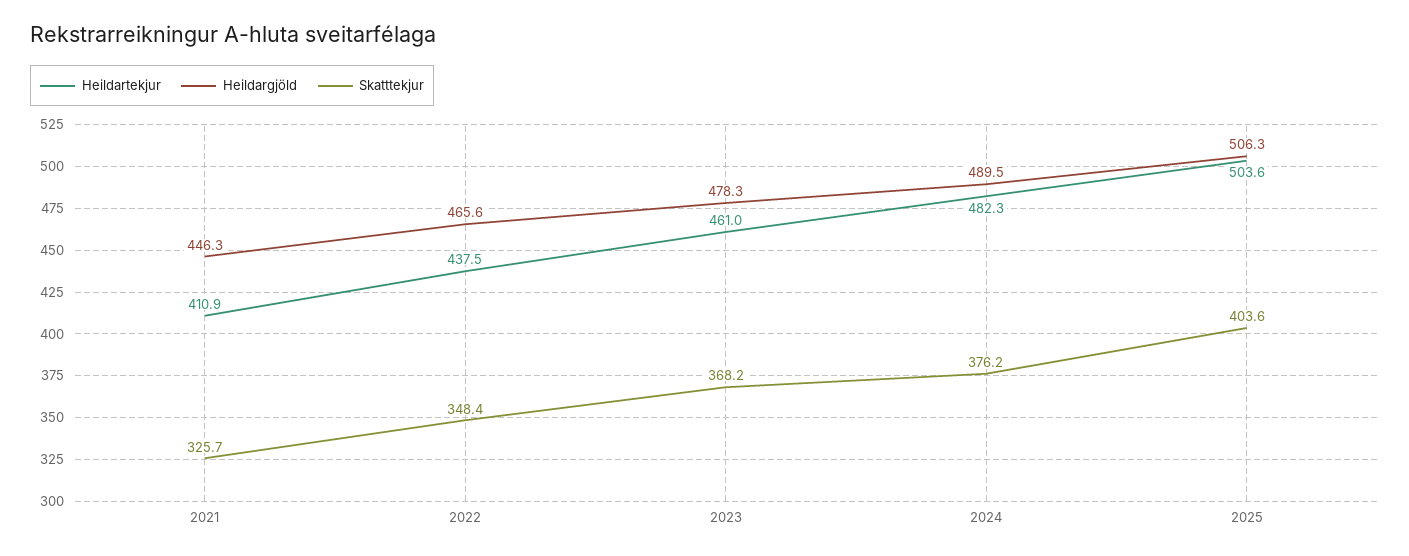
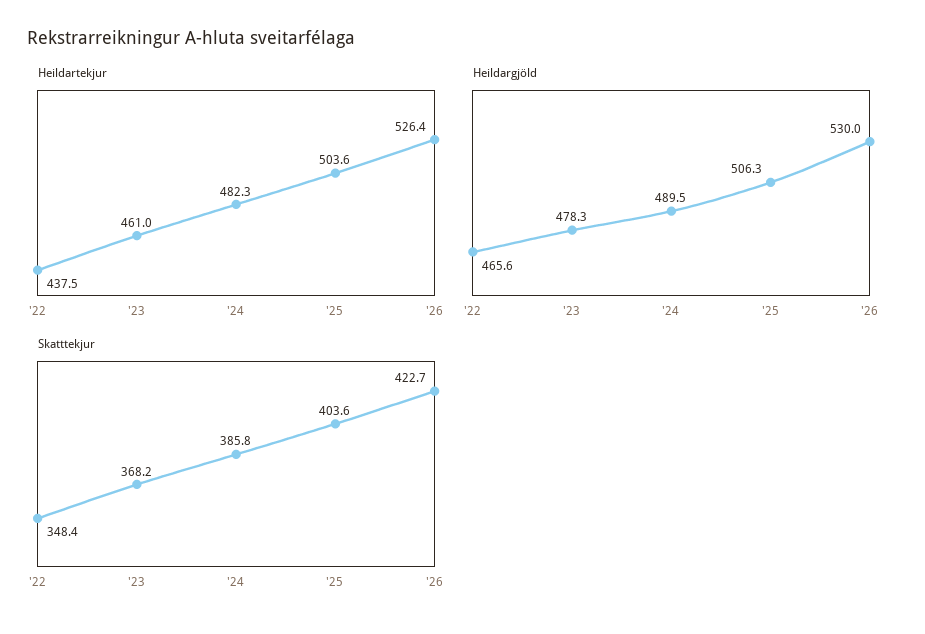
Heildartekjur, 2021: 410.9 -> none
Heildargjöld, 2021: 446.3 -> none
Skatttekjur, 2021: 325.7 -> none
Skatttekjur, 2024: 376.2 -> 385.8
Heildartekjur, '26: none -> 526.4
Heildargjöld, '26: none -> 530
Skatttekjur, '26: none -> 422.7

